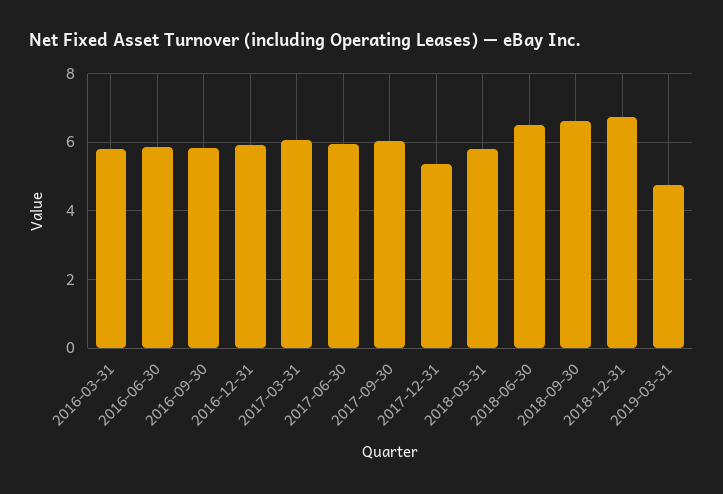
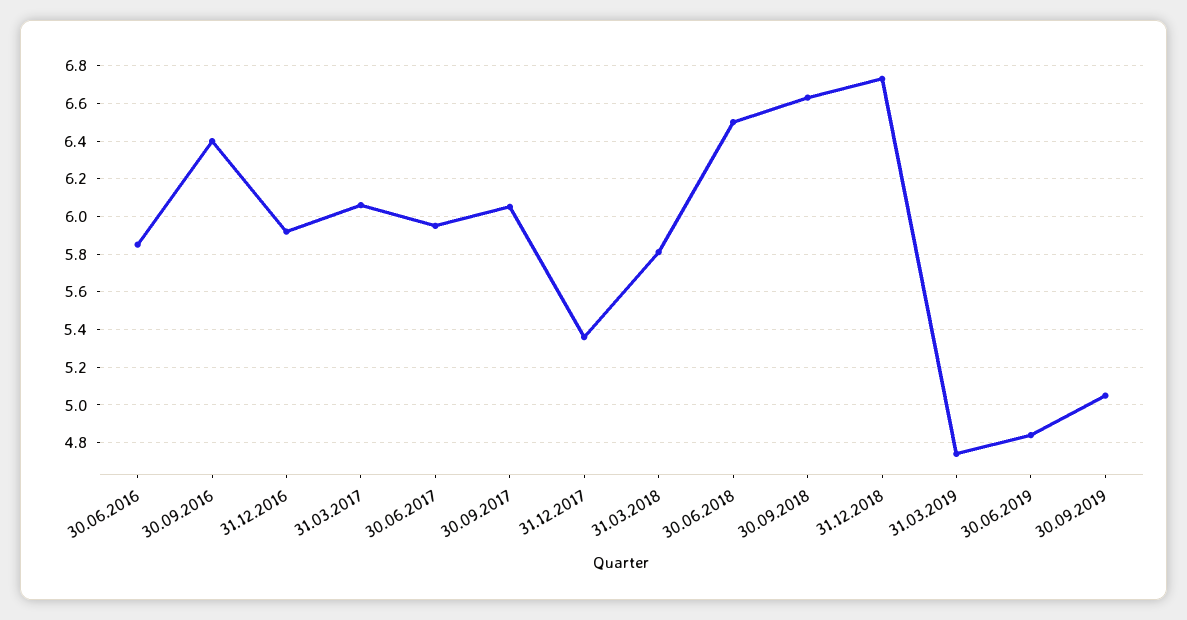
2016-03-31: 5.8 -> none
2016-09-30: 5.8 -> 6.4
30.06.2019: none -> 4.85
30.09.2019: none -> 5.05

